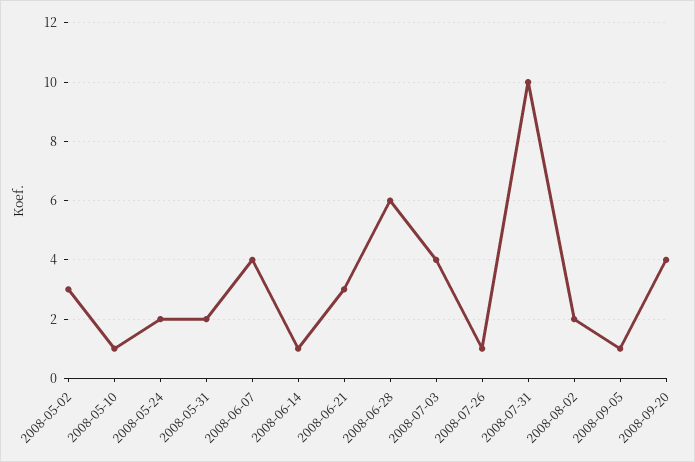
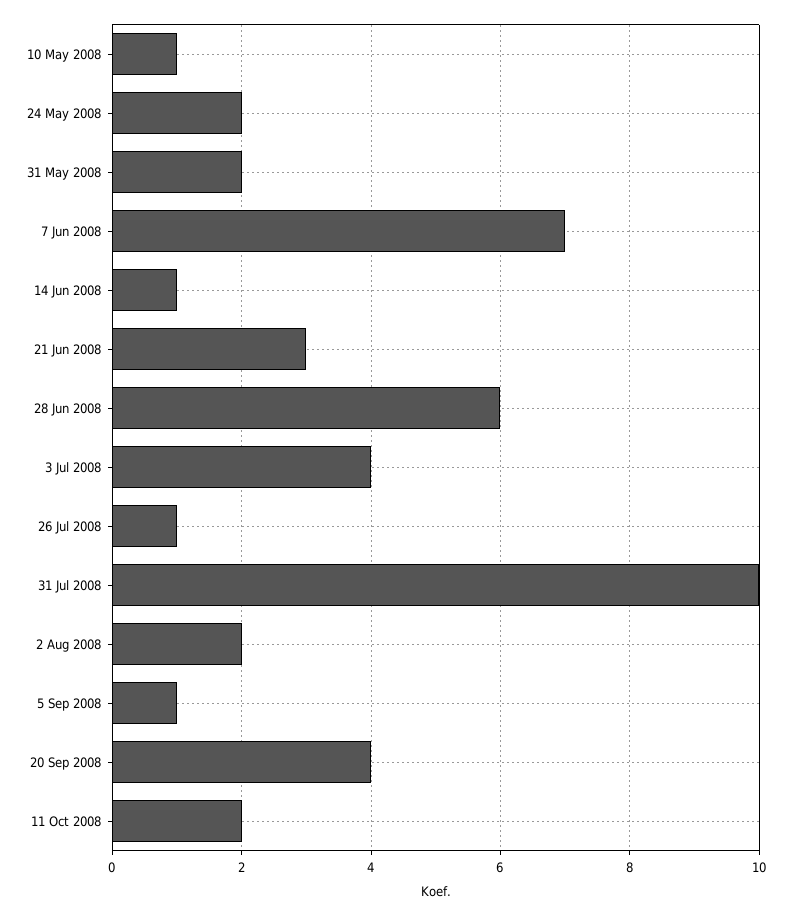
2008-05-02: 3 -> none
2008-06-07: 4 -> 7
11 Oct 2008: none -> 2

